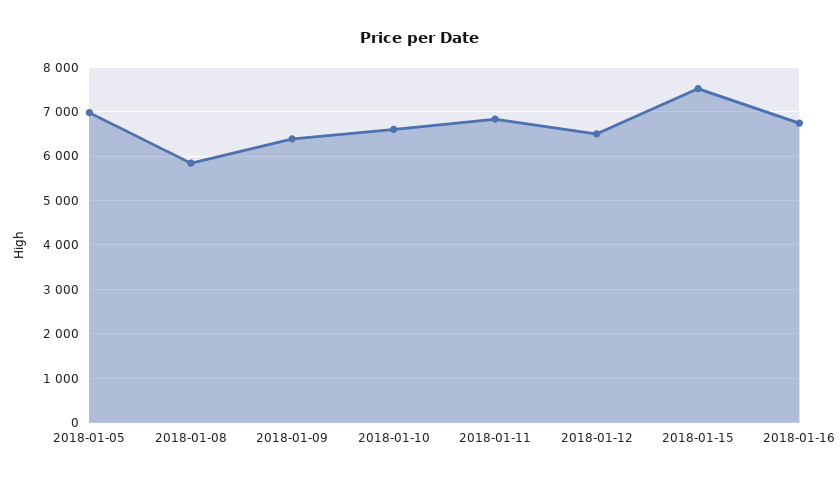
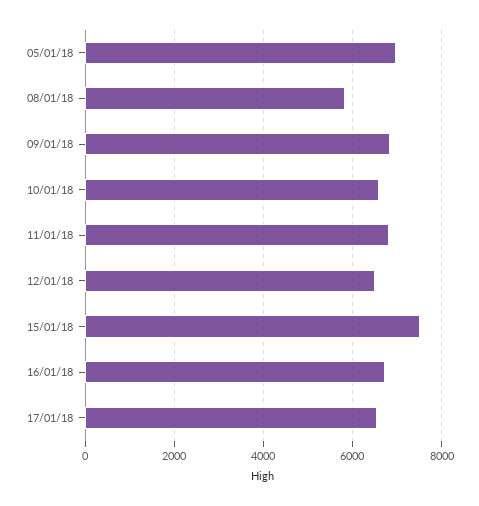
2018-01-09: 6400 -> 6800
17/01/18: none -> 6600

